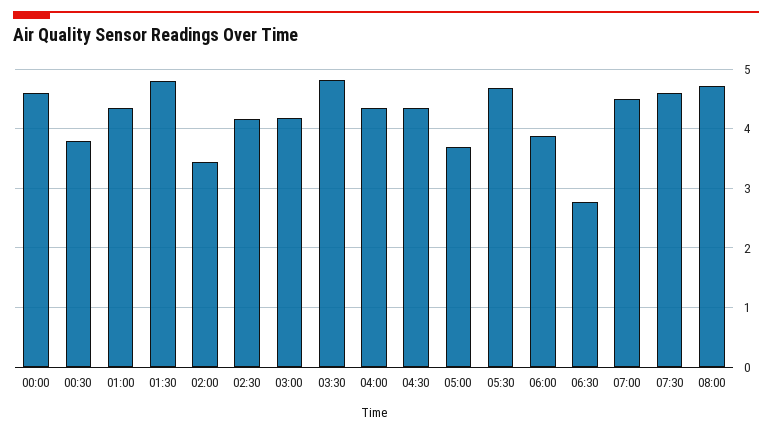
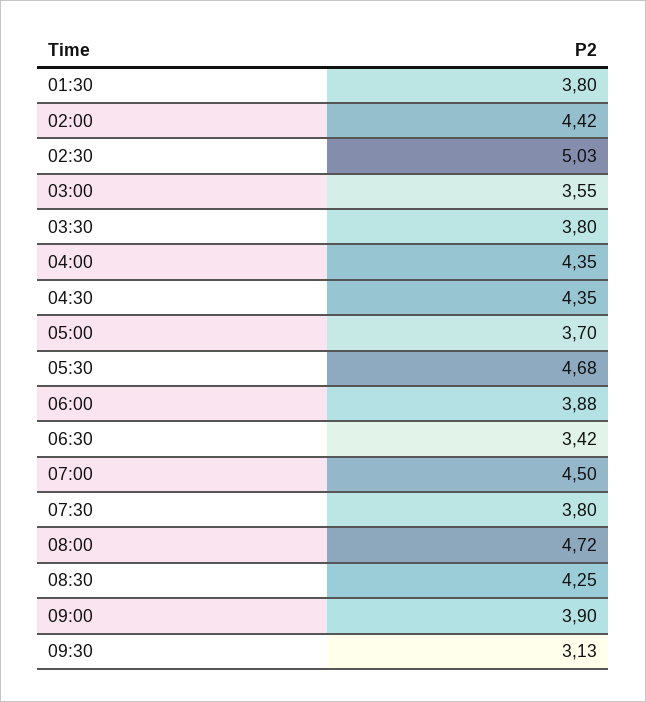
00:00: 4.6 -> none
00:30: 3.8 -> none
01:00: 4.4 -> none
01:30: 4.8 -> 3.8
02:00: 3.4 -> 4.42
02:30: 4.2 -> 5.03
03:00: 4.2 -> 3.55
03:30: 4.8 -> 3.8
06:30: 2.8 -> 3.42
07:30: 4.6 -> 3.8
08:30: none -> 4.25
09:00: none -> 3.9
09:30: none -> 3.13

